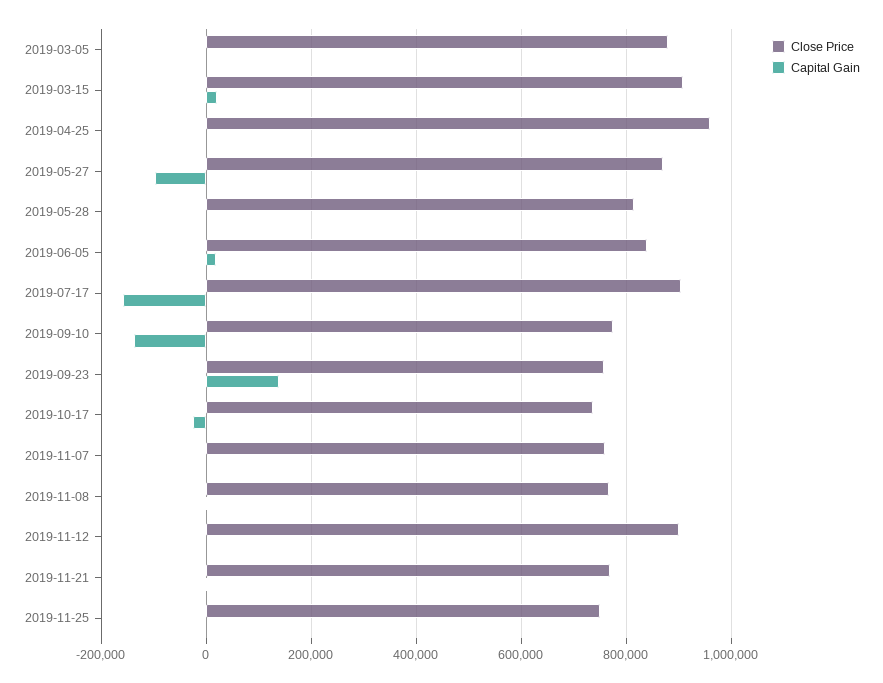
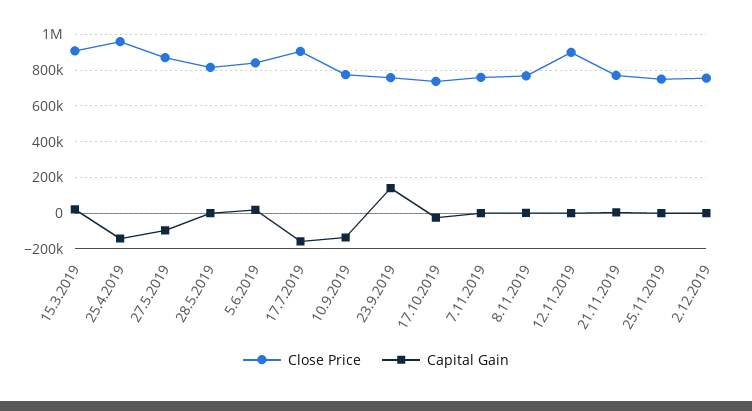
Close Price, 2019-03-05: 880000 -> none
Capital Gain, 2019-03-05: 0 -> none
Capital Gain, 2019-04-25: 0 -> -150000
Close Price, 2.12.2019: none -> 750000
Capital Gain, 2.12.2019: none -> 0

